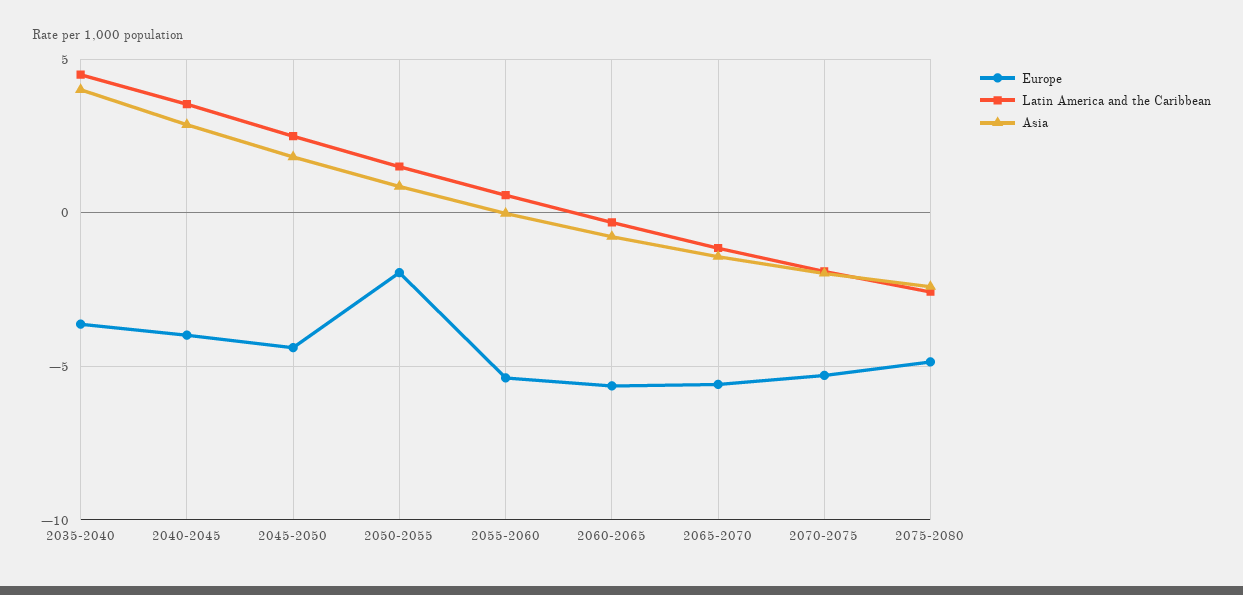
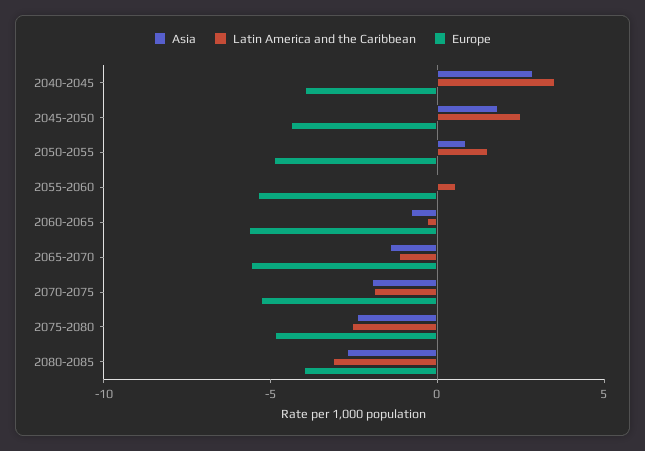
Europe, 2035-2040: -3.5 -> none
Latin America and the Caribbean, 2035-2040: 4.5 -> none
Asia, 2035-2040: 4 -> none
Europe, 2050-2055: -2 -> -5
Asia, 2080-2085: none -> -3
Latin America and the Caribbean, 2080-2085: none -> -3
Europe, 2080-2085: none -> -4

